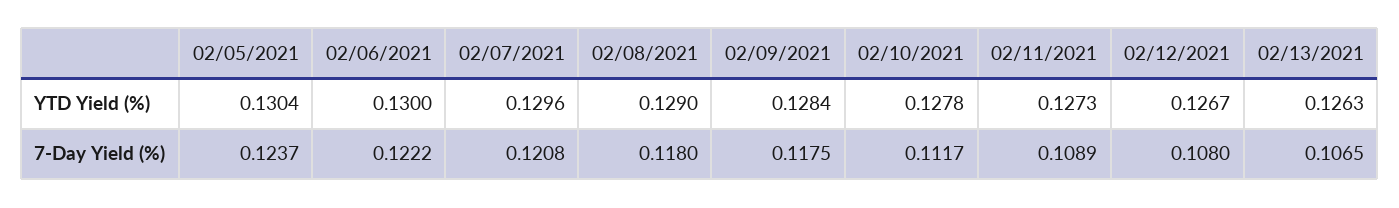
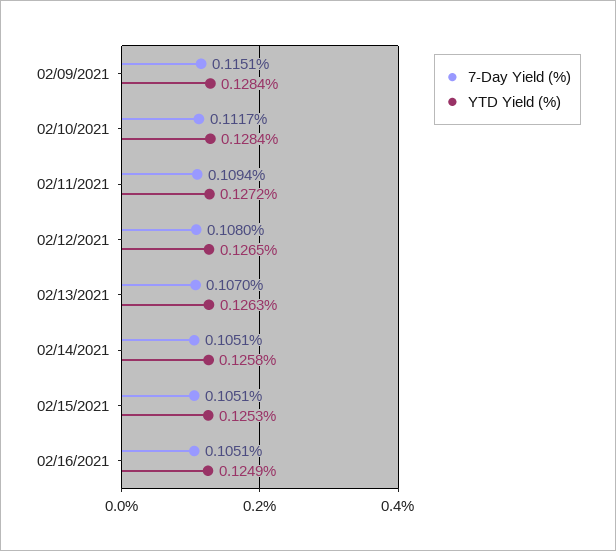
YTD Yield (%), 02/05/2021: 0.1304 -> none
YTD Yield (%), 02/06/2021: 0.13 -> none
YTD Yield (%), 02/07/2021: 0.1296 -> none
YTD Yield (%), 02/08/2021: 0.129 -> none
YTD Yield (%), 02/10/2021: 0.1278 -> 0.1284
YTD Yield (%), 02/11/2021: 0.1273 -> 0.1272
YTD Yield (%), 02/12/2021: 0.1267 -> 0.1265
7-Day Yield (%), 02/05/2021: 0.1237 -> none
7-Day Yield (%), 02/06/2021: 0.1222 -> none
7-Day Yield (%), 02/07/2021: 0.1208 -> none
7-Day Yield (%), 02/08/2021: 0.118 -> none
7-Day Yield (%), 02/09/2021: 0.1175 -> 0.1151
7-Day Yield (%), 02/11/2021: 0.1089 -> 0.1094
7-Day Yield (%), 02/13/2021: 0.1065 -> 0.107
7-Day Yield (%), 02/14/2021: none -> 0.1051
YTD Yield (%), 02/14/2021: none -> 0.1258
7-Day Yield (%), 02/15/2021: none -> 0.1051
YTD Yield (%), 02/15/2021: none -> 0.1253
7-Day Yield (%), 02/16/2021: none -> 0.1051
YTD Yield (%), 02/16/2021: none -> 0.1249

